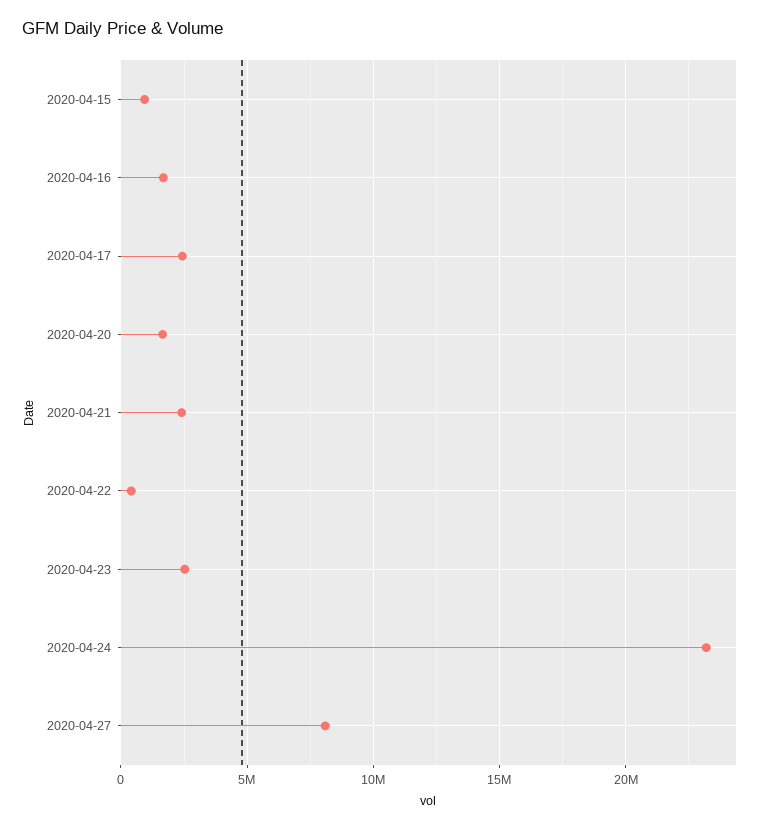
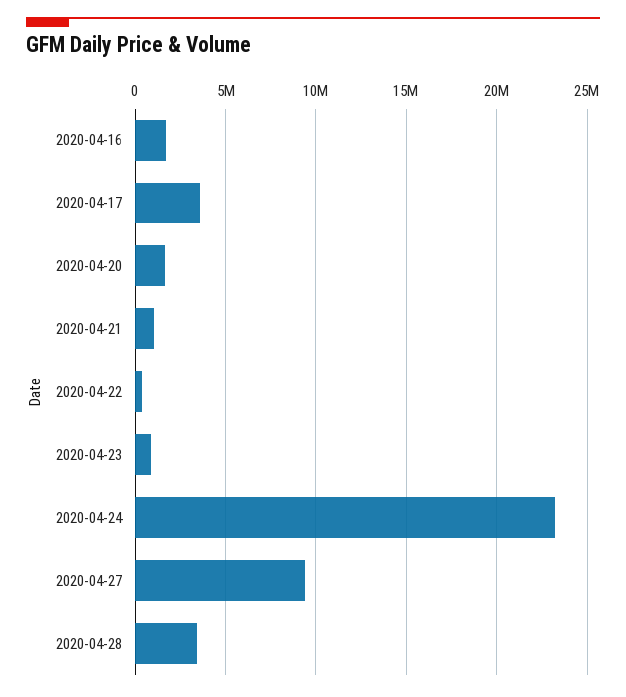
2020-04-15: 1000000 -> none
2020-04-17: 2500000 -> 3500000
2020-04-21: 2500000 -> 1000000
2020-04-23: 2500000 -> 1000000
2020-04-27: 8000000 -> 9500000
2020-04-28: none -> 3500000

